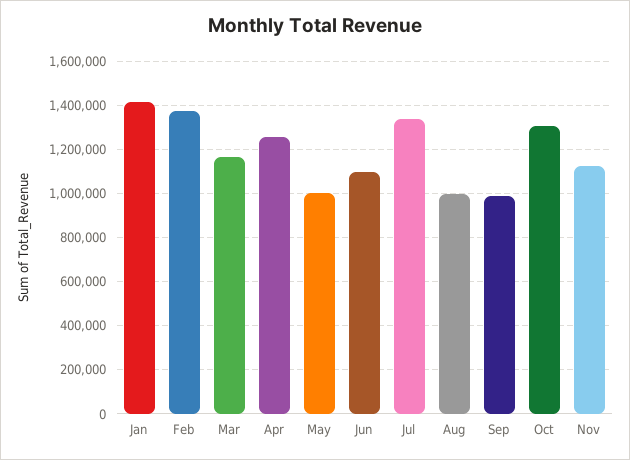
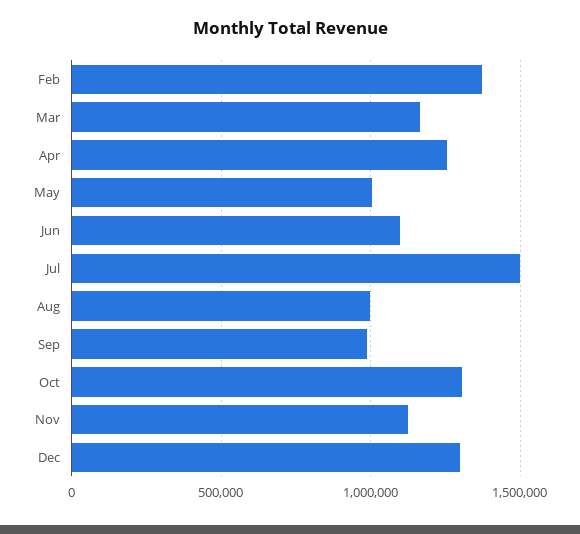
Jan: 1400000 -> none
Jul: 1350000 -> 1500000
Dec: none -> 1300000

